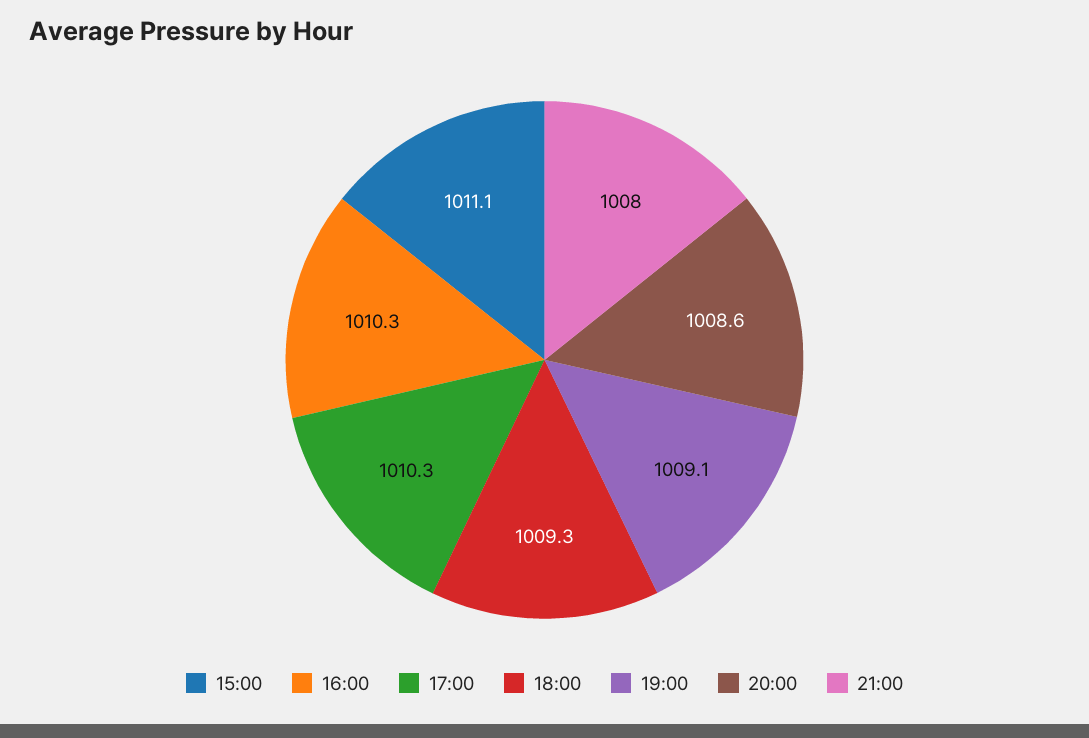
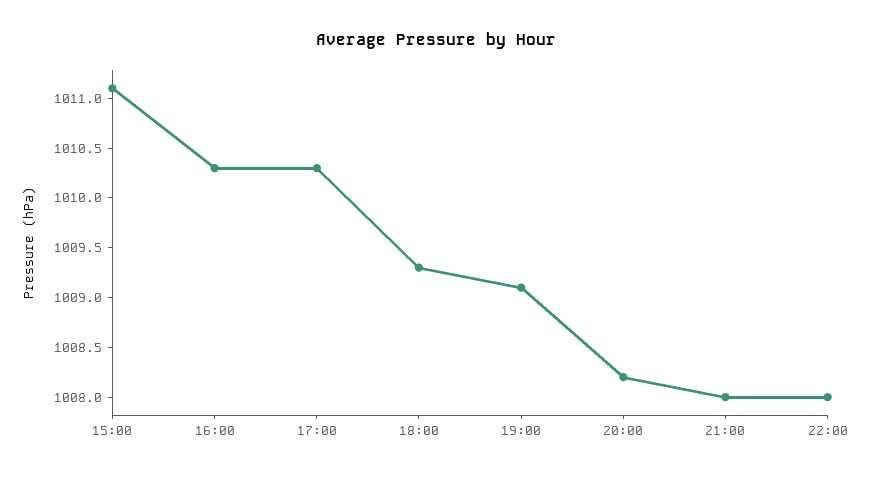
20:00: 1008.6 -> 1008.2
22:00: none -> 1008

